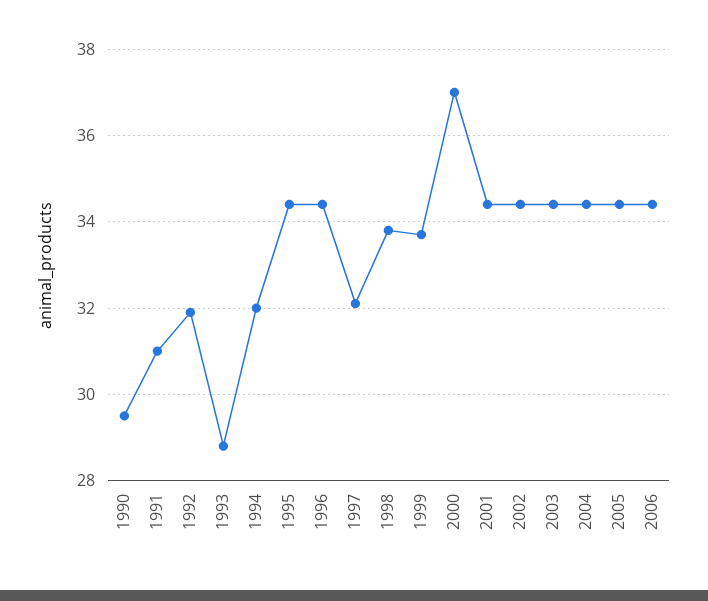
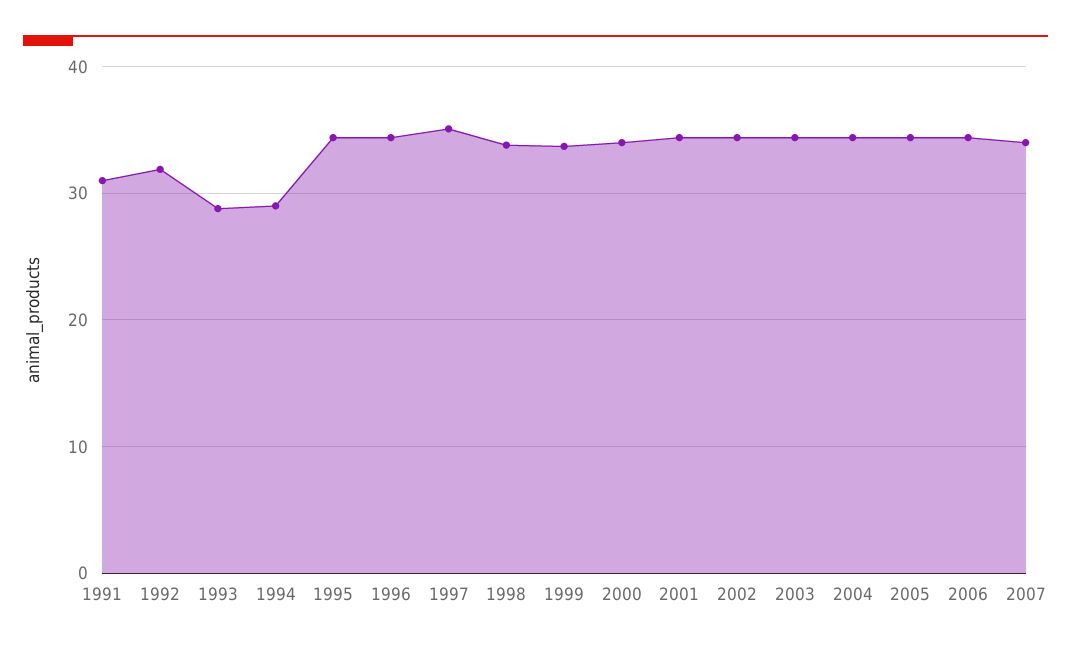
1990: 29.5 -> none
1994: 32 -> 29
1997: 32 -> 35
2000: 37 -> 34
2007: none -> 34

